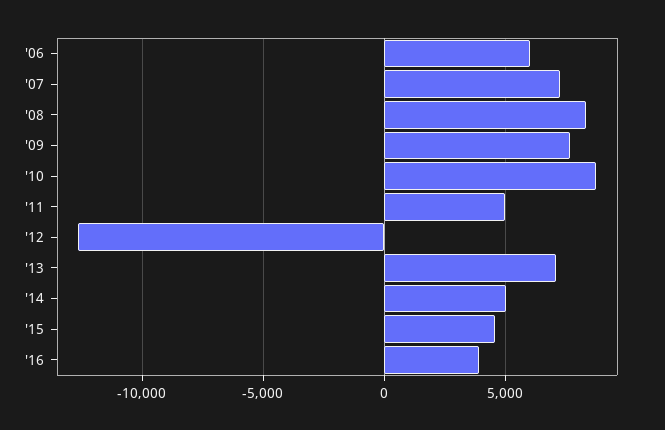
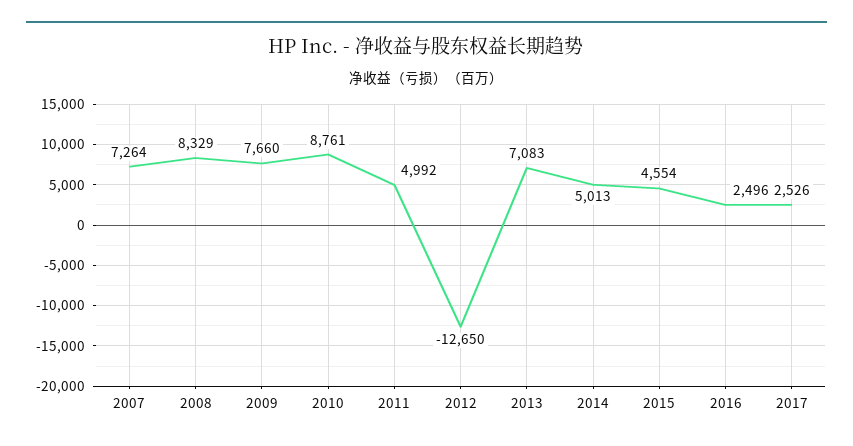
'06: 6000 -> none
'16: 4000 -> 2496
2017: none -> 2526

